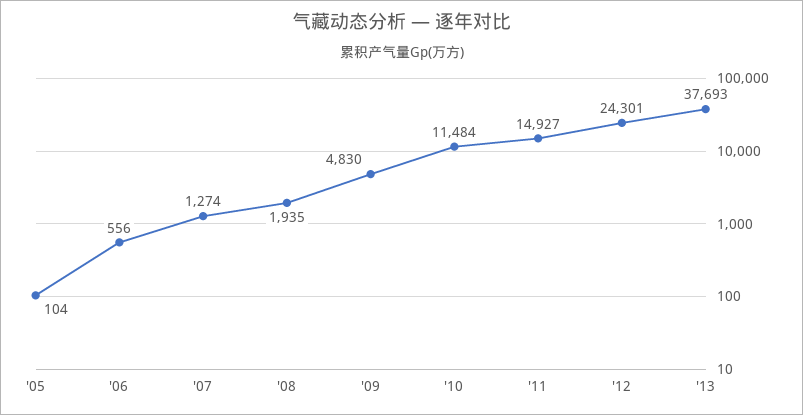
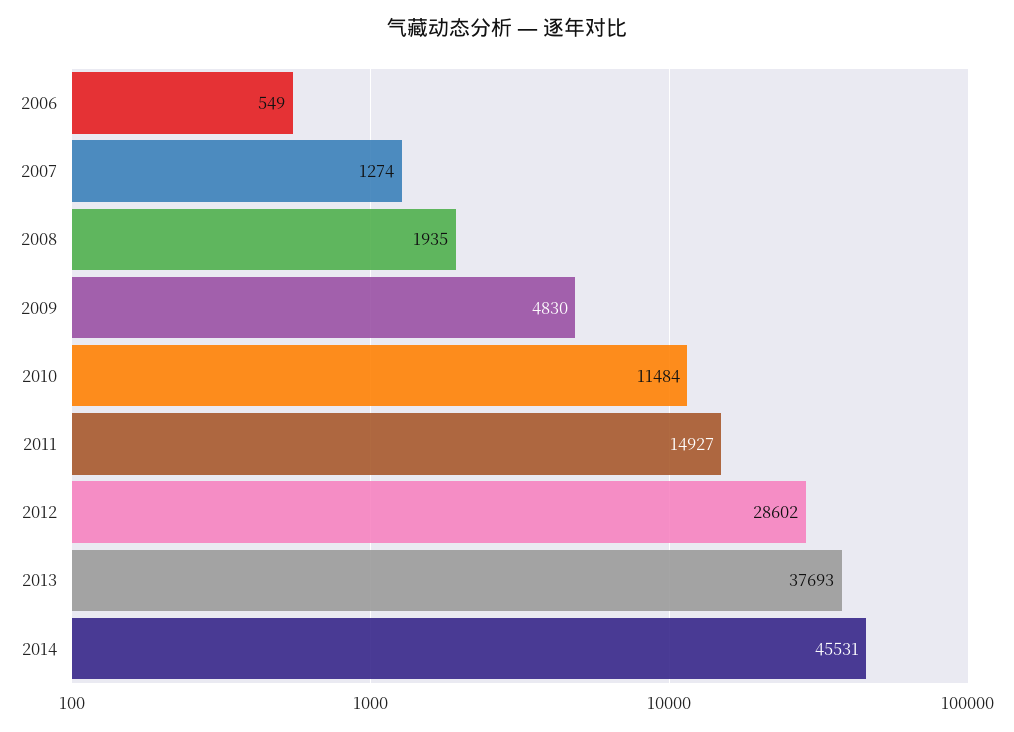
'05: 104 -> none
'06: 556 -> 549
'12: 24301 -> 28602
2014: none -> 45531

